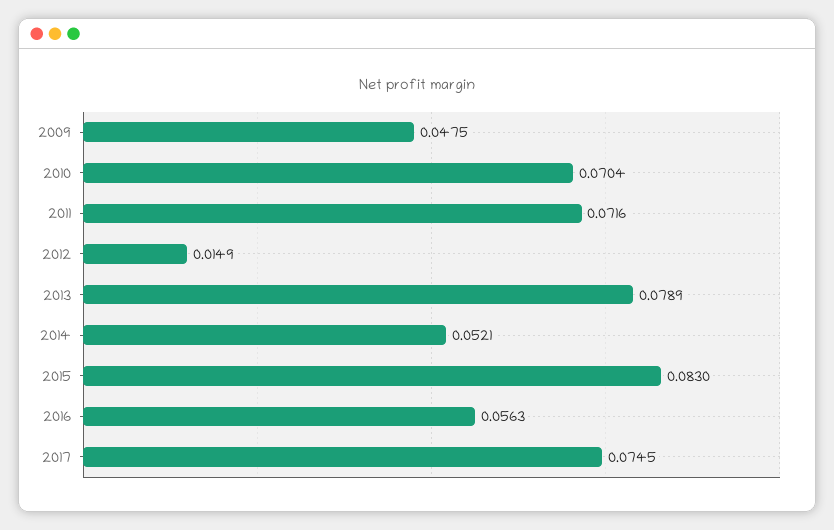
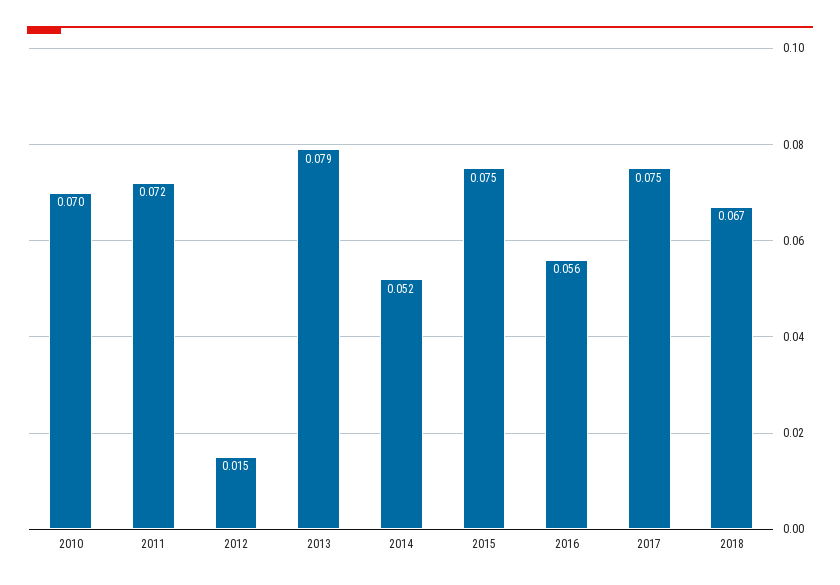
2009: 0.0475 -> none
2015: 0.083 -> 0.075
2018: none -> 0.067

